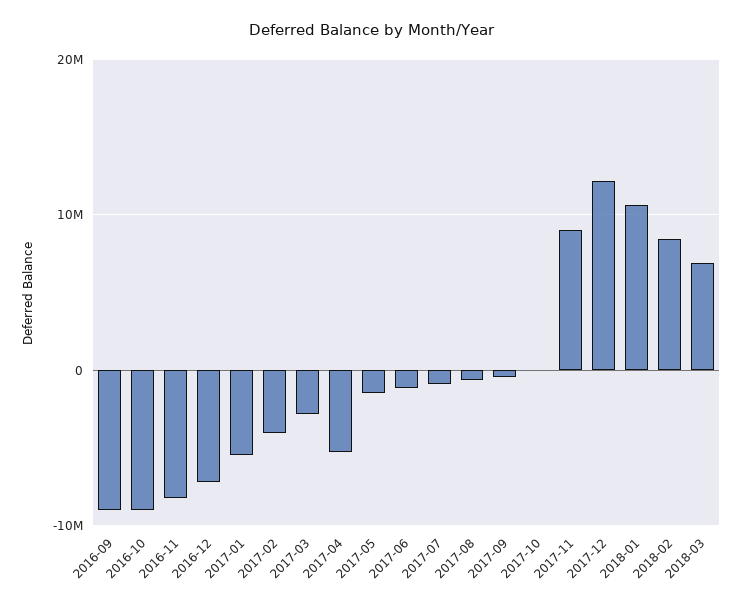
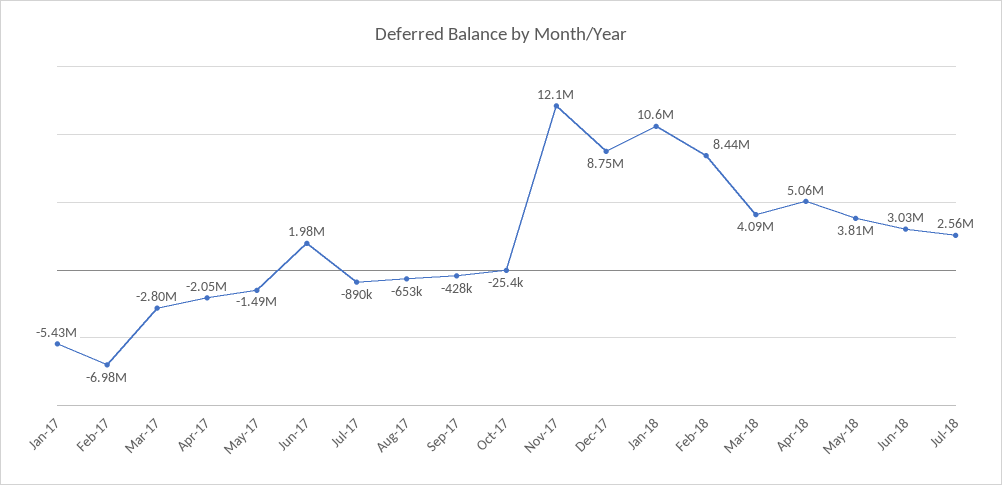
2016-09: -9000000 -> none
2016-10: -9000000 -> none
2016-11: -8000000 -> none
2016-12: -7000000 -> none
2017-02: -4000000 -> -6980000
2017-04: -5000000 -> -2050000
2017-06: -1000000 -> 1980000
2017-11: 9000000 -> 12100000
2017-12: 12000000 -> 8750000
2018-03: 7000000 -> 4090000
Apr-18: none -> 5060000
May-18: none -> 3810000
Jun-18: none -> 3030000
Jul-18: none -> 2560000

